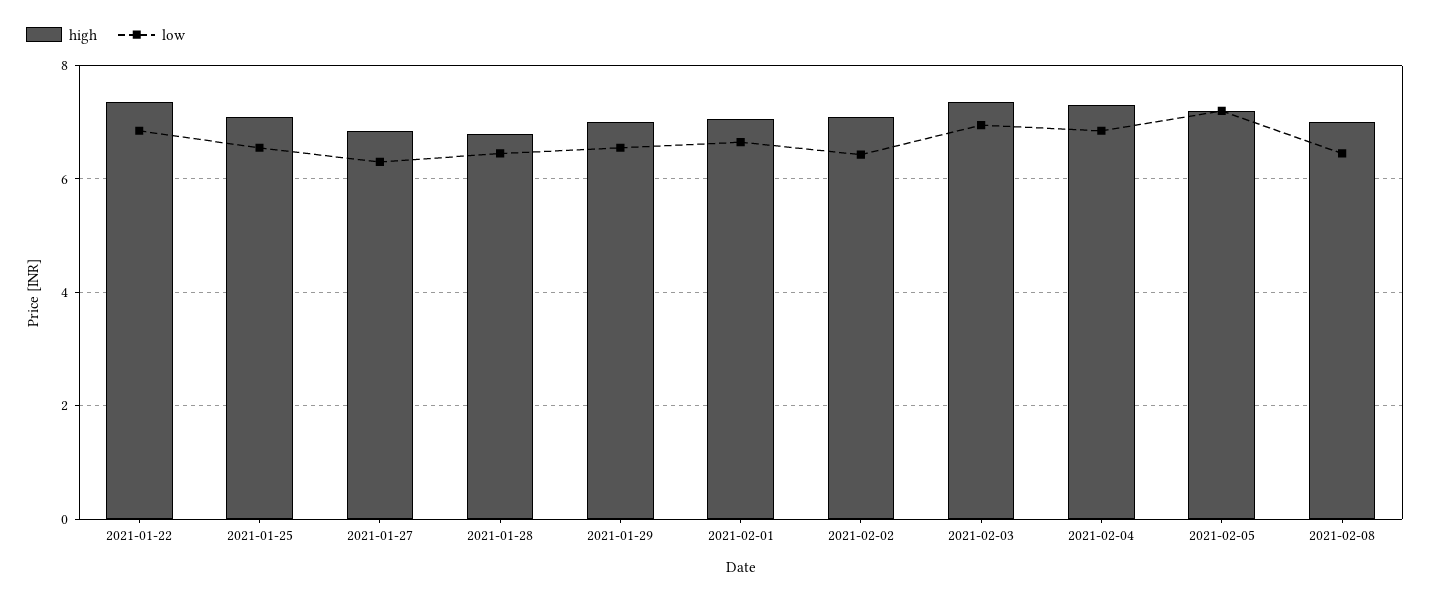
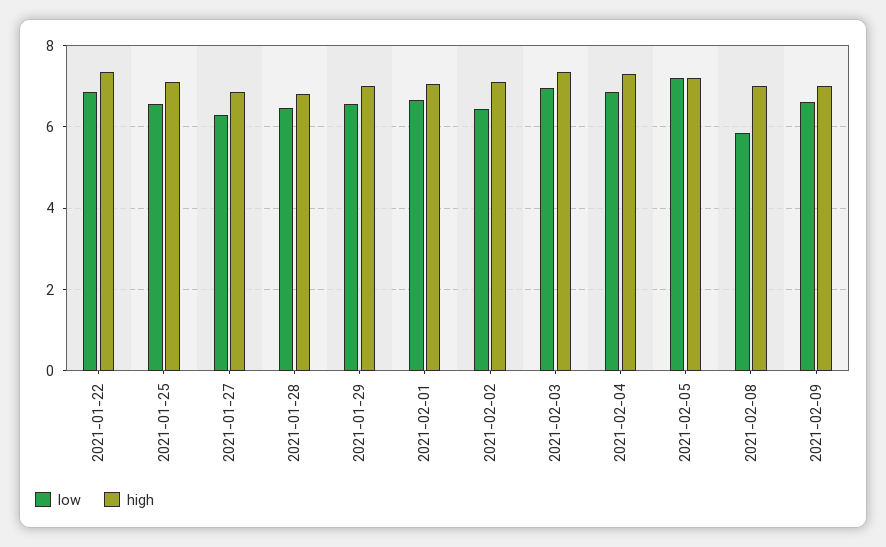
low, 2021-02-08: 6.4 -> 5.8
low, 2021-02-09: none -> 6.6
high, 2021-02-09: none -> 7

